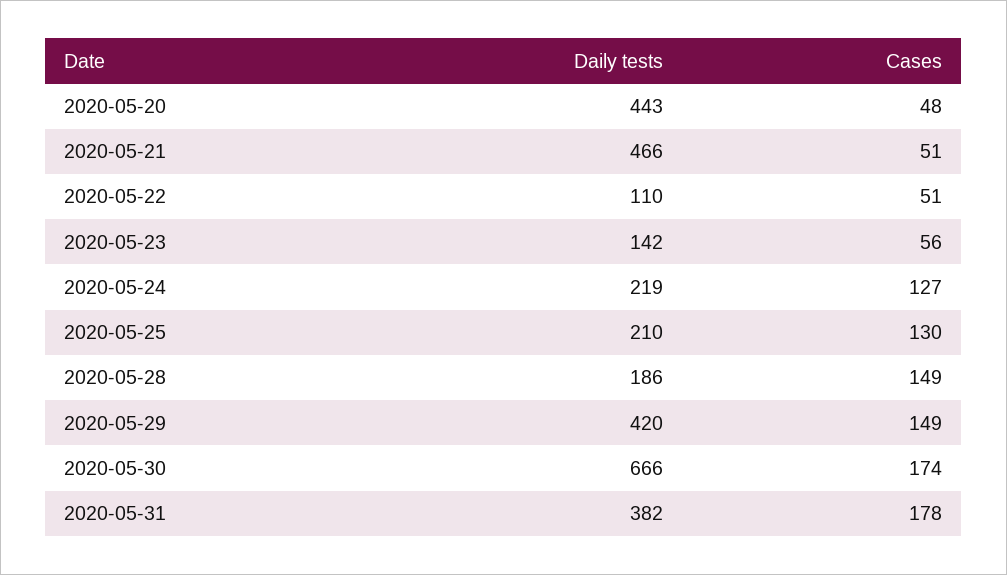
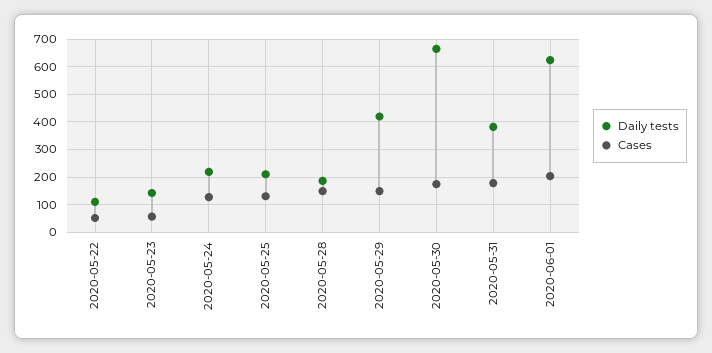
Daily tests, 2020-05-20: 443 -> none
Cases, 2020-05-20: 48 -> none
Daily tests, 2020-05-21: 466 -> none
Cases, 2020-05-21: 51 -> none
Daily tests, 2020-06-01: none -> 625
Cases, 2020-06-01: none -> 200

